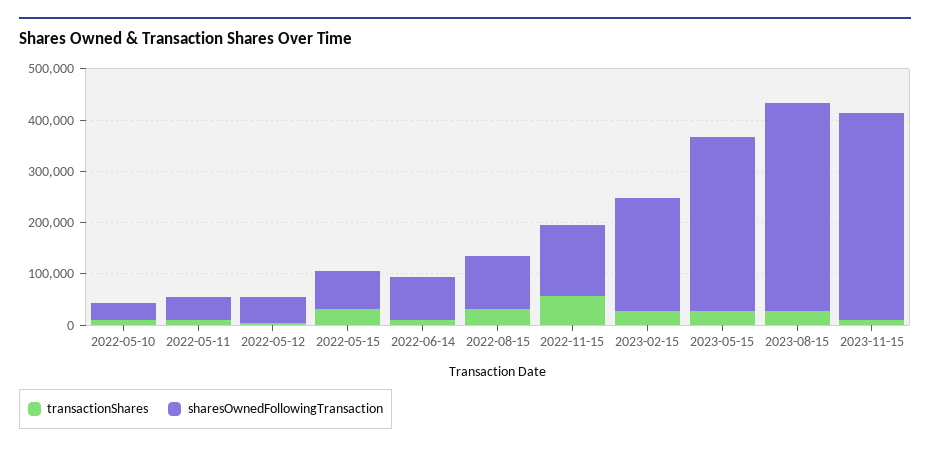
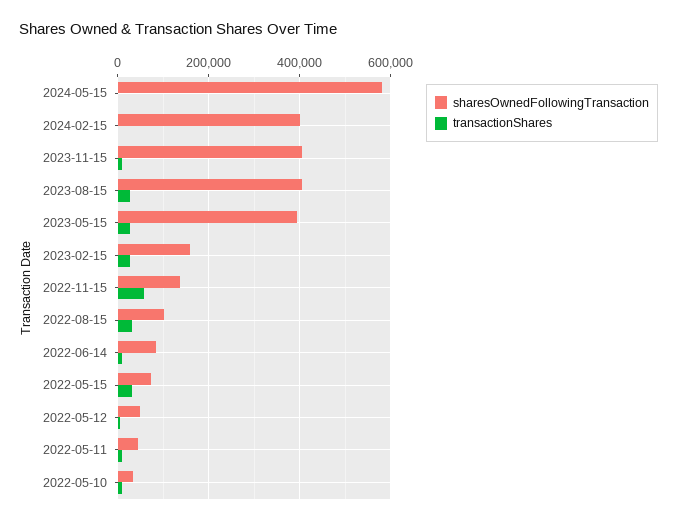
sharesOwnedFollowingTransaction, 2023-02-15: 220000 -> 160000
sharesOwnedFollowingTransaction, 2023-05-15: 340000 -> 400000
sharesOwnedFollowingTransaction, 2024-05-15: none -> 580000
transactionShares, 2024-05-15: none -> 0
sharesOwnedFollowingTransaction, 2024-02-15: none -> 400000
transactionShares, 2024-02-15: none -> 0

